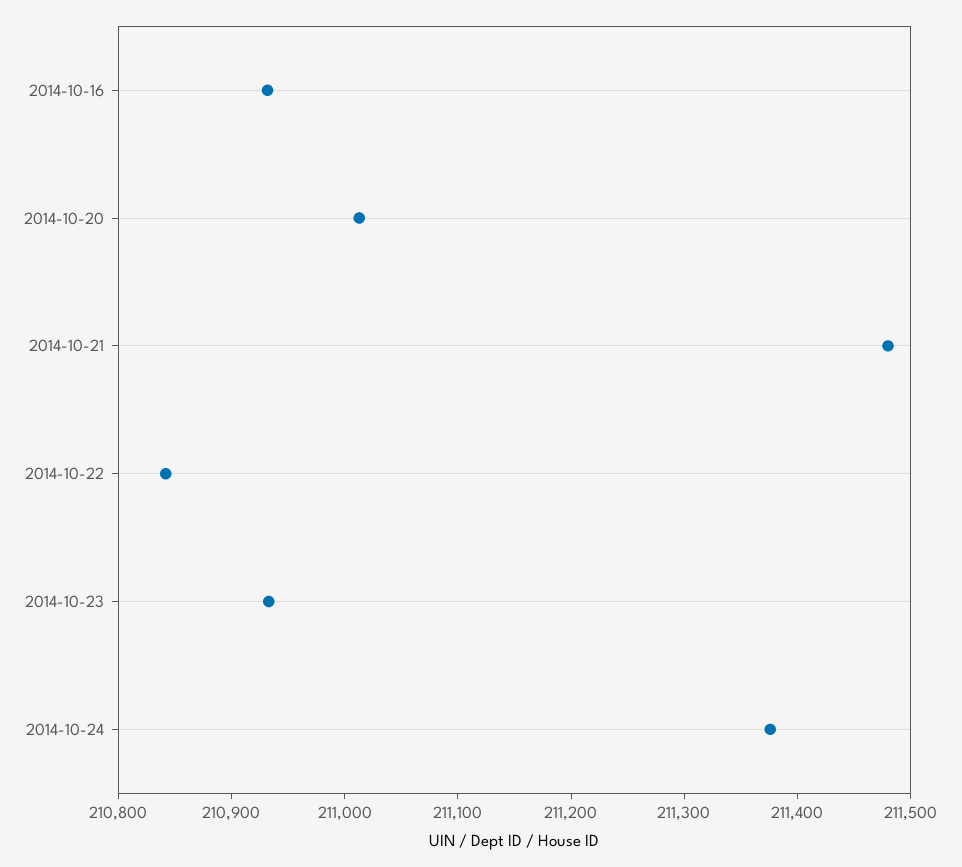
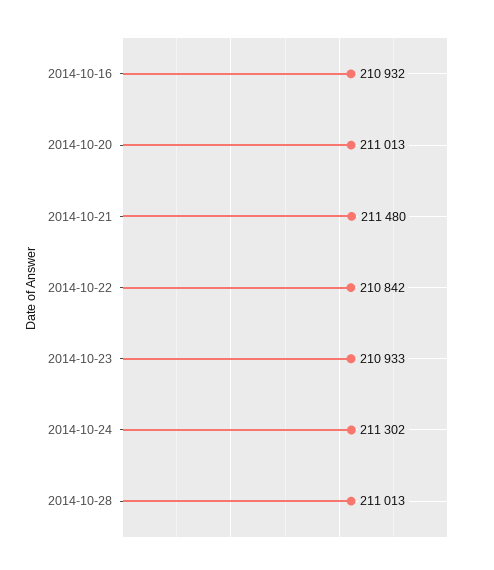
2014-10-24: 211380 -> 211302
2014-10-28: none -> 211013

